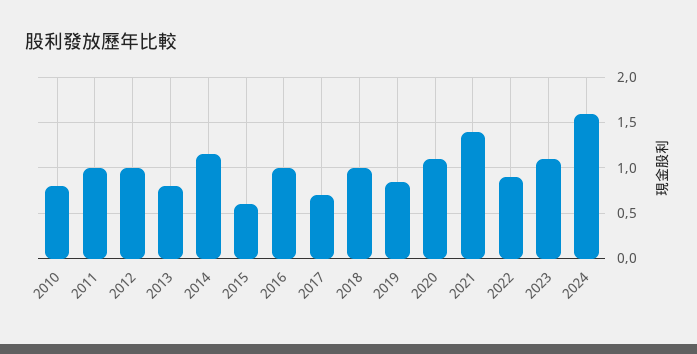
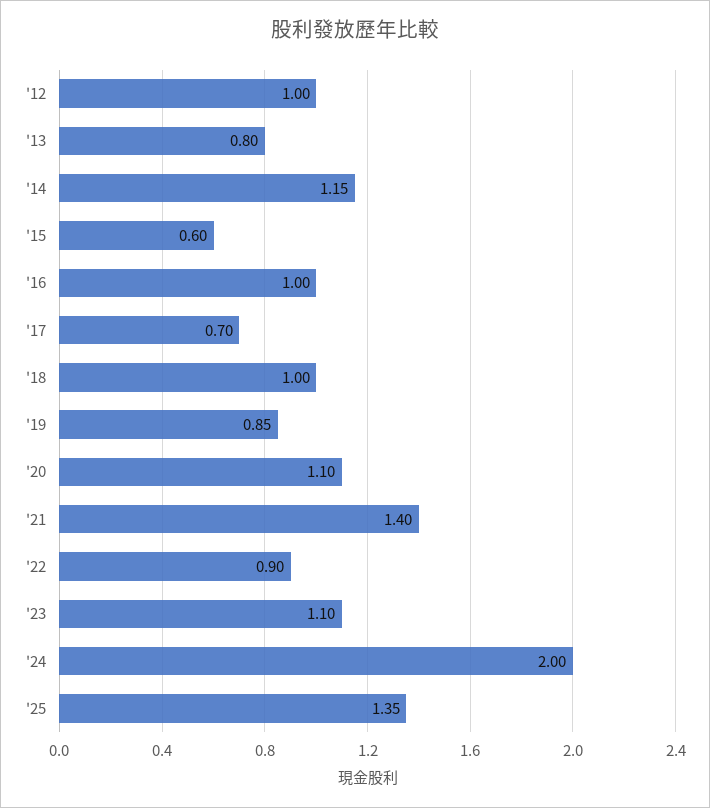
2010: 0.8 -> none
2011: 1 -> none
2024: 1.6 -> 2
'25: none -> 1.35

